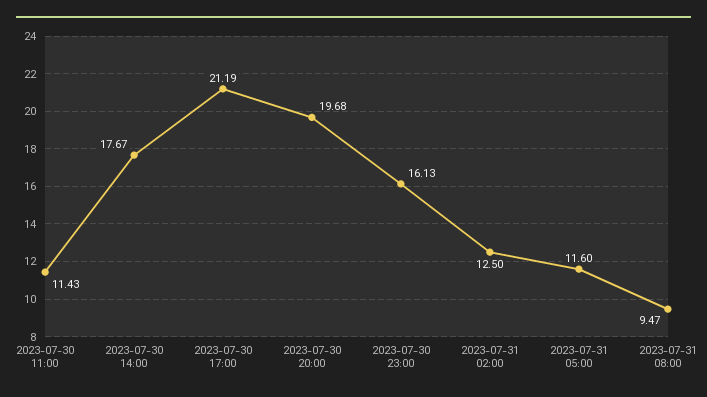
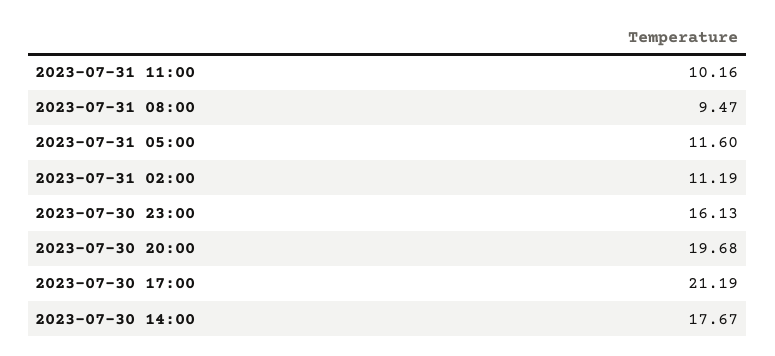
2023-07-30 11:00: 11.43 -> none
2023-07-31 02:00: 12.5 -> 11.19
2023-07-31 11:00: none -> 10.16

